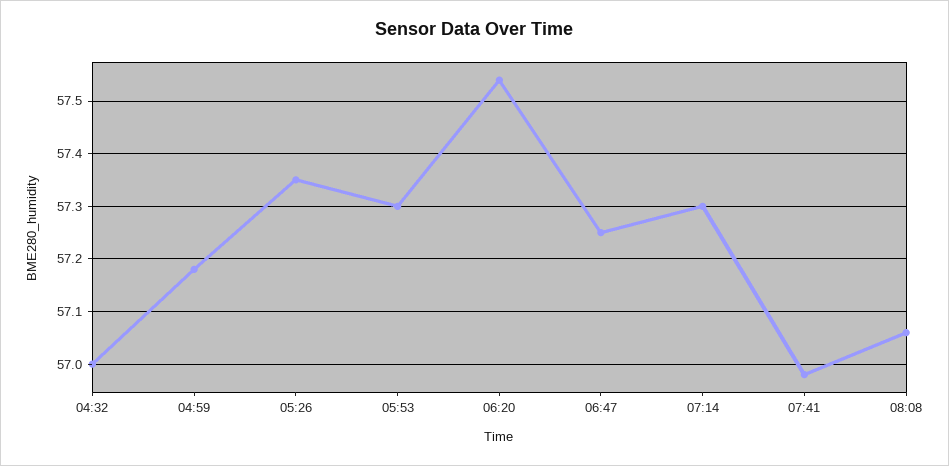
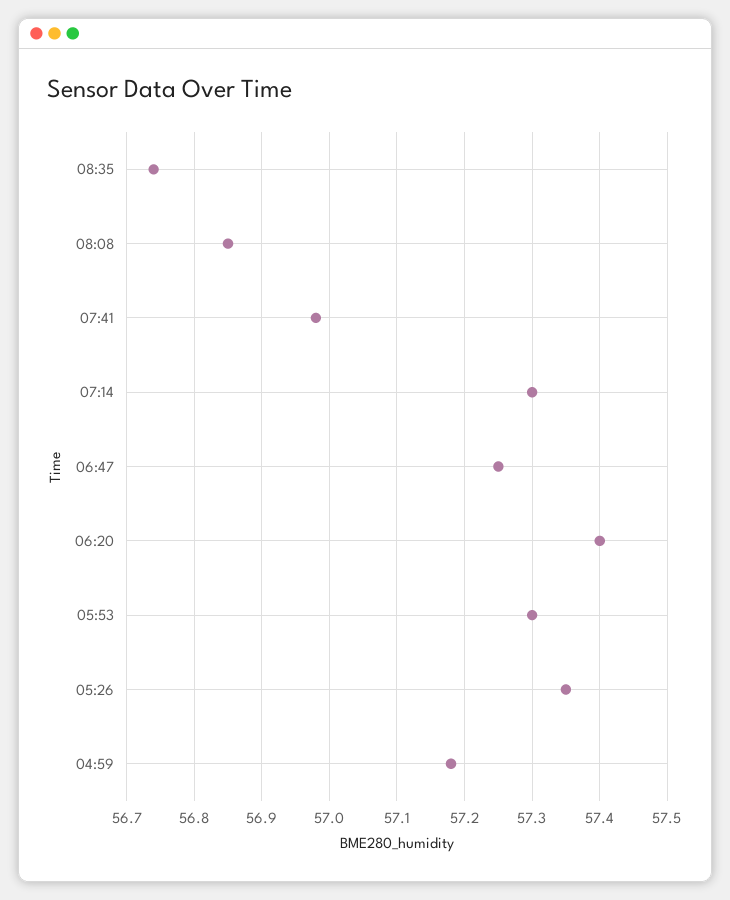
04:32: 57 -> none
06:20: 57.55 -> 57.4
08:08: 57.05 -> 56.85
08:35: none -> 56.74

